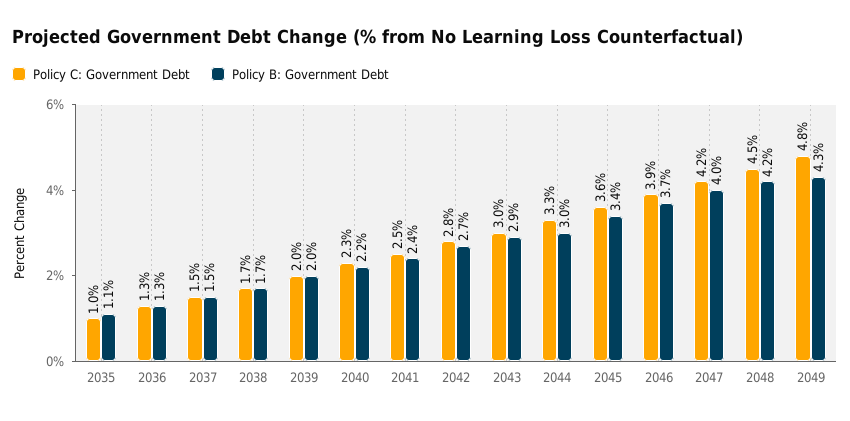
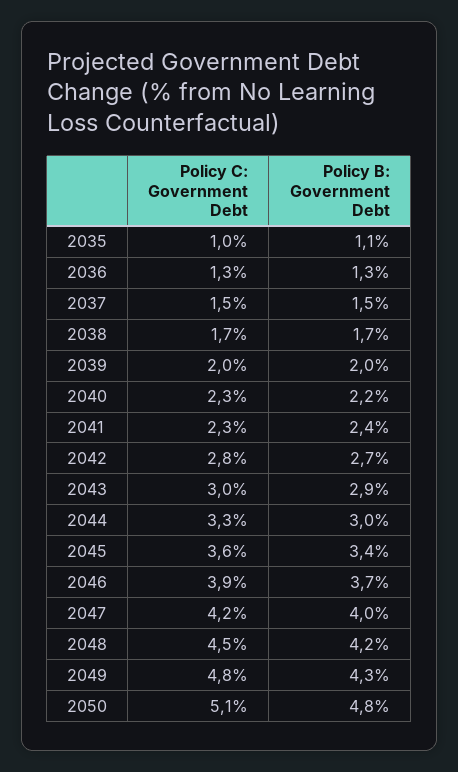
Policy C: Government Debt, 2041: 2.5 -> 2.3
Policy C: Government Debt, 2050: none -> 5.1
Policy B: Government Debt, 2050: none -> 4.8

